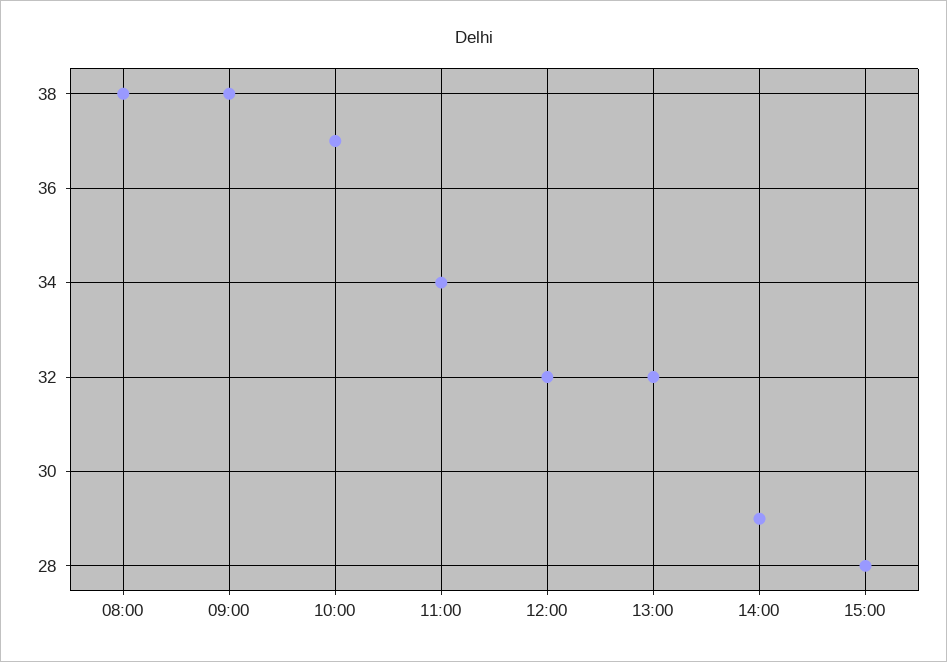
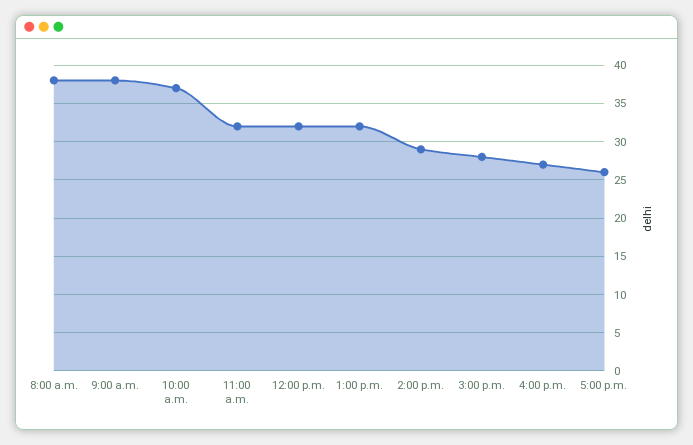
11:00: 34 -> 32
4:00 p.m.: none -> 27
5:00 p.m.: none -> 26

